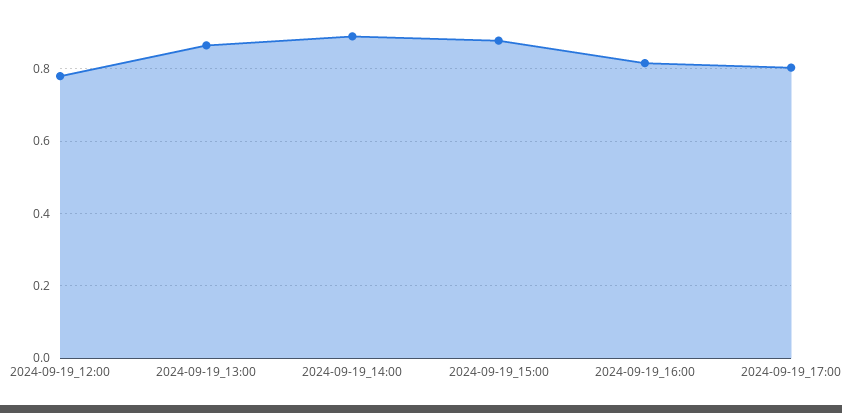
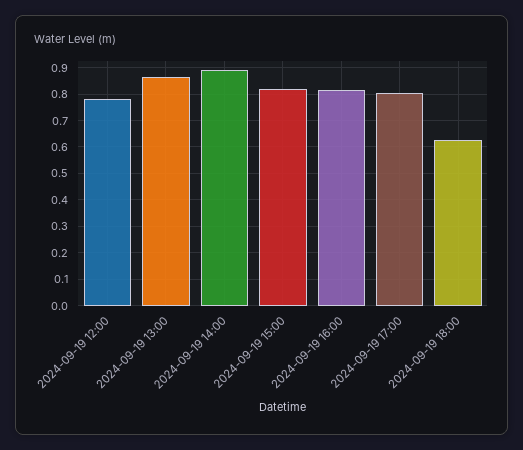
2024-09-19_15:00: 0.88 -> 0.825
2024-09-19 18:00: none -> 0.625

